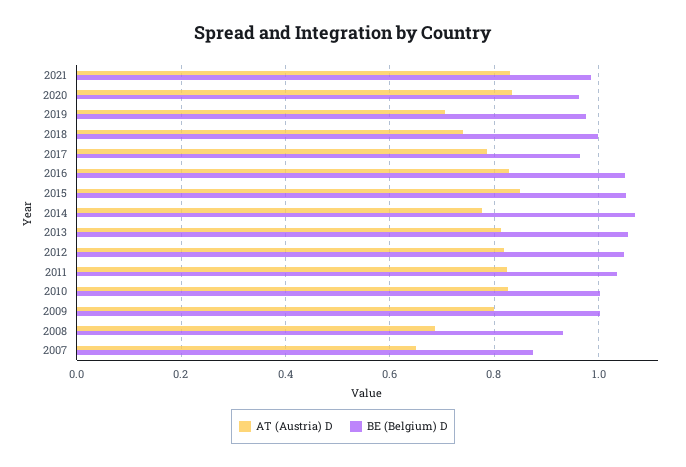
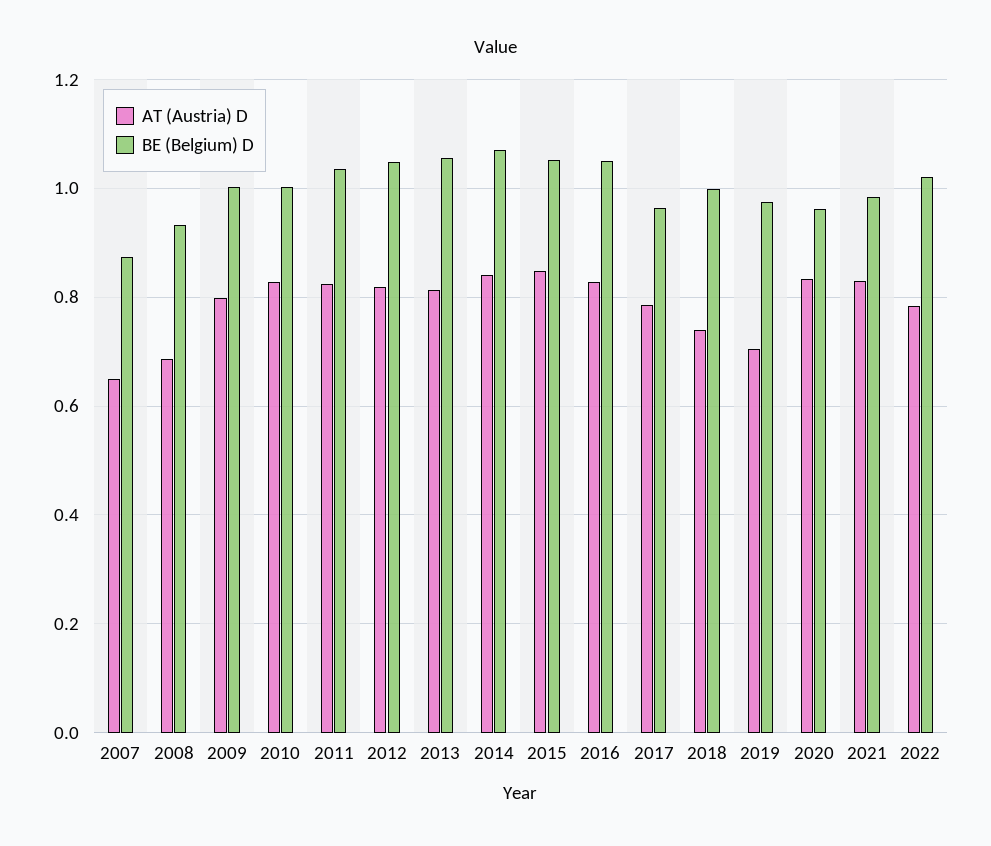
AT (Austria) D, 2014: 0.78 -> 0.84
AT (Austria) D, 2022: none -> 0.78
BE (Belgium) D, 2022: none -> 1.02

